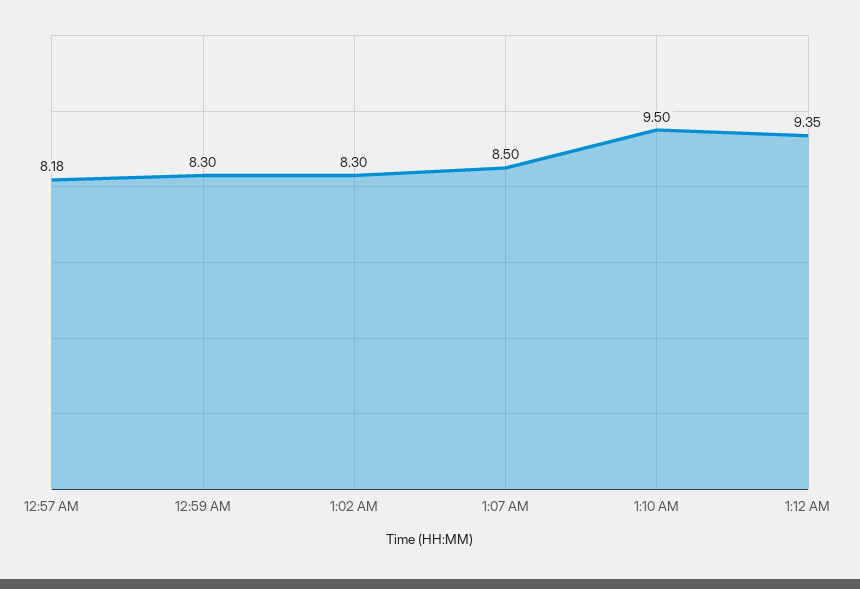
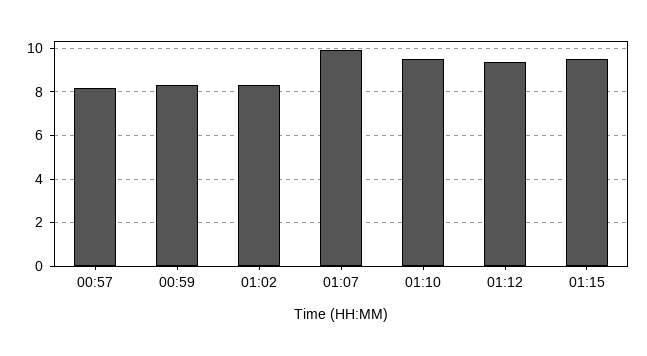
1:07 AM: 8.5 -> 10
01:15: none -> 9.5

